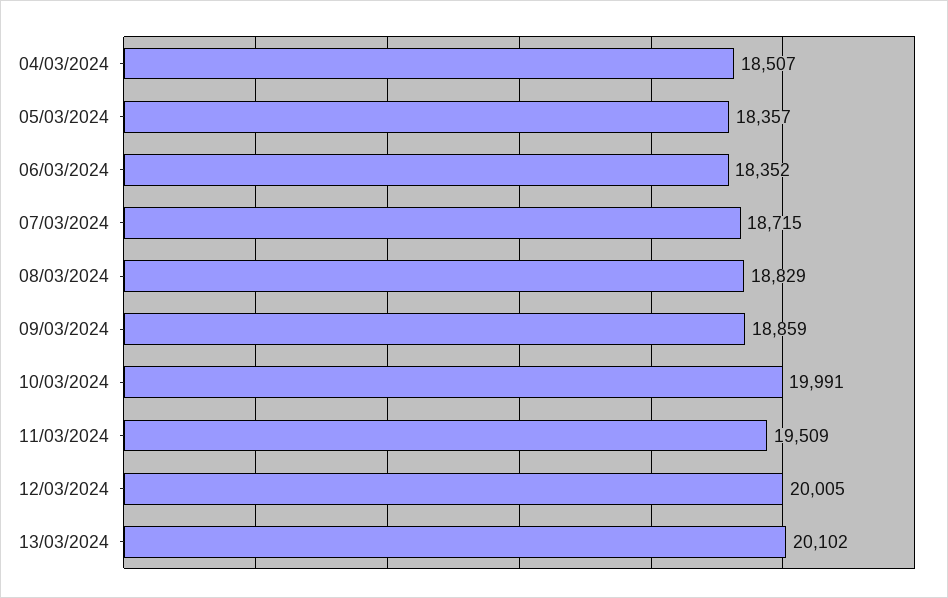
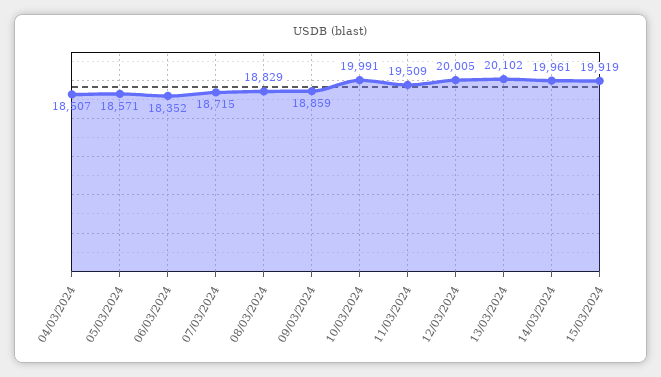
05/03/2024: 18357 -> 18571
14/03/2024: none -> 19961
15/03/2024: none -> 19919

